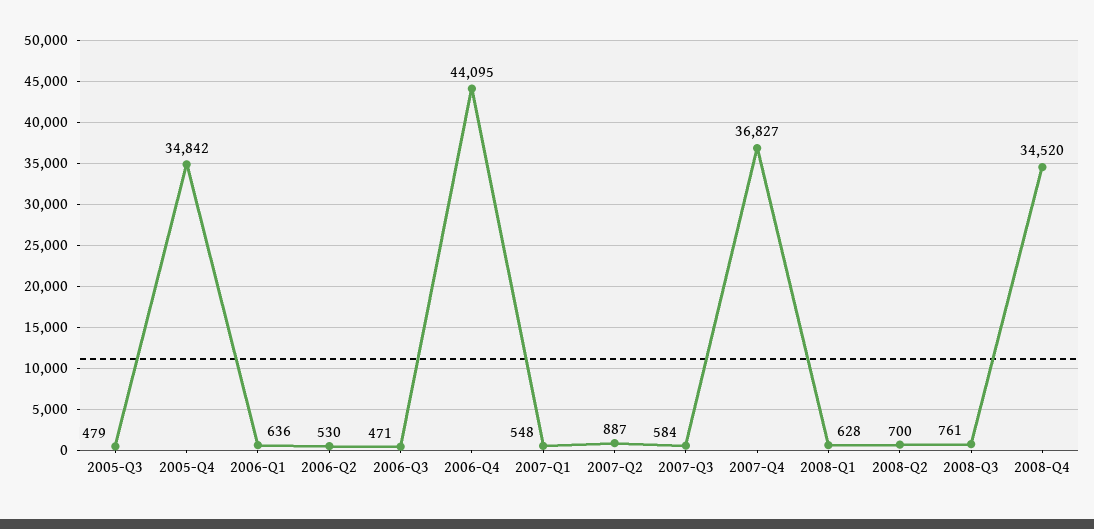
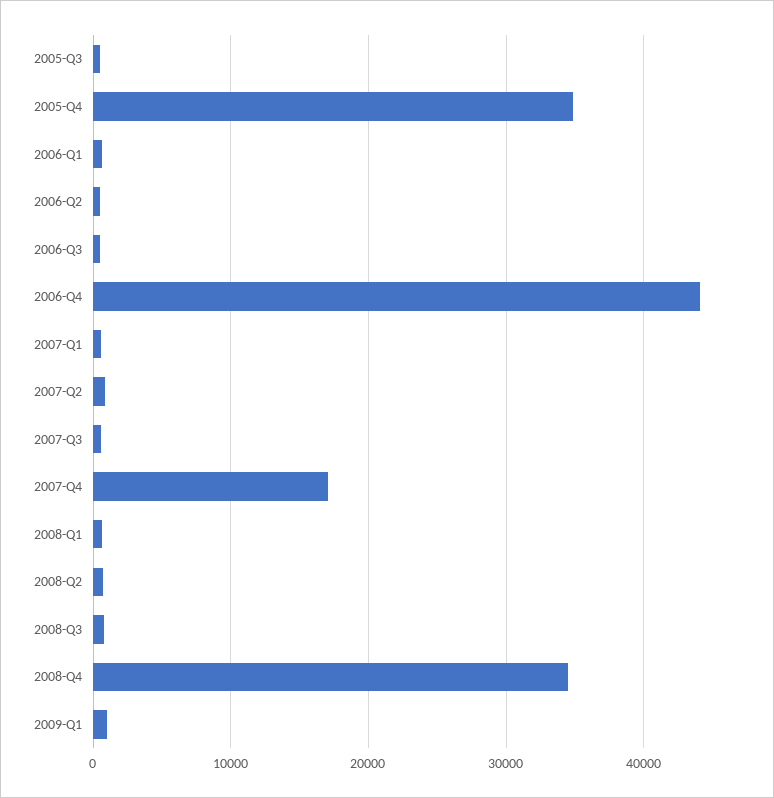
2007-Q4: 36827 -> 17000
2009-Q1: none -> 1000

